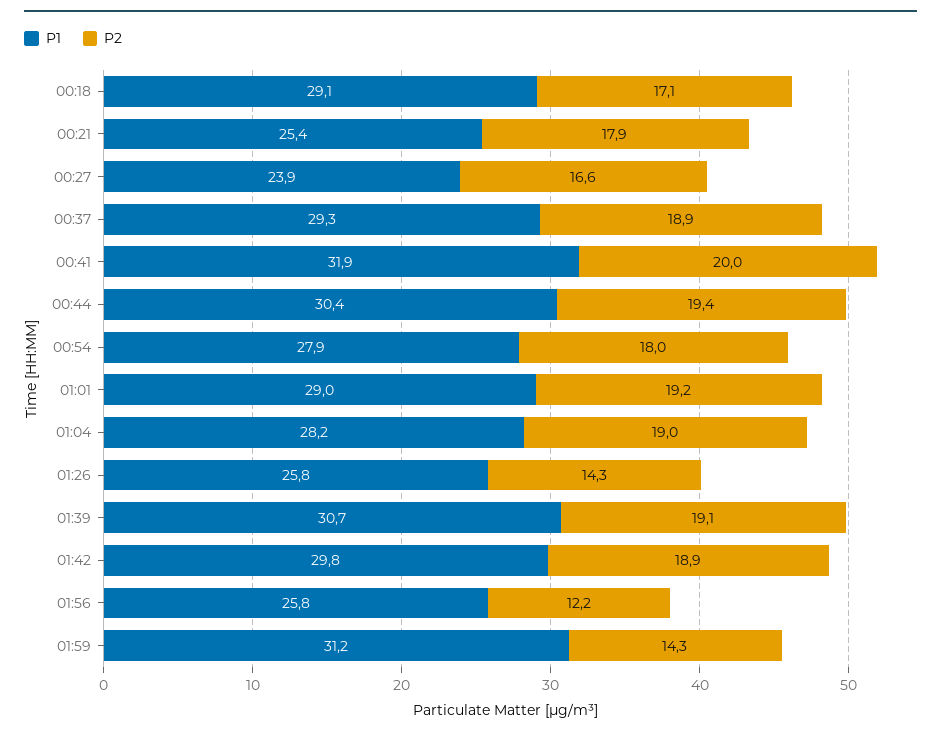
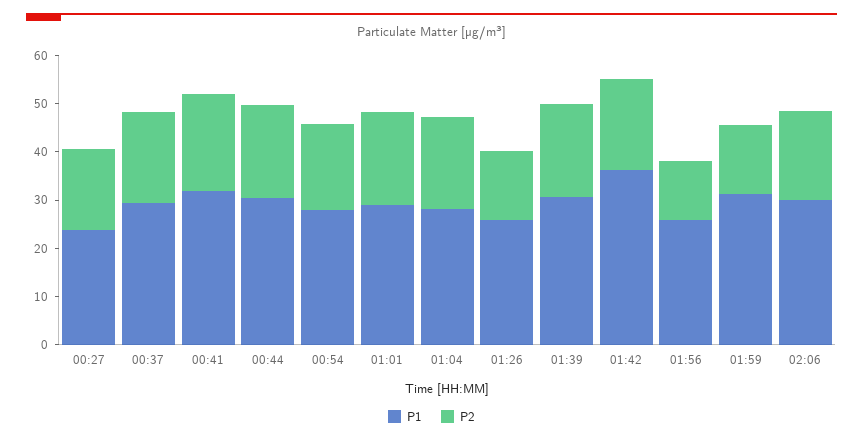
P1, 00:18: 29.1 -> none
P2, 00:18: 17.1 -> none
P1, 00:21: 25.4 -> none
P2, 00:21: 17.9 -> none
P1, 01:42: 29.8 -> 36
P1, 02:06: none -> 30
P2, 02:06: none -> 18

